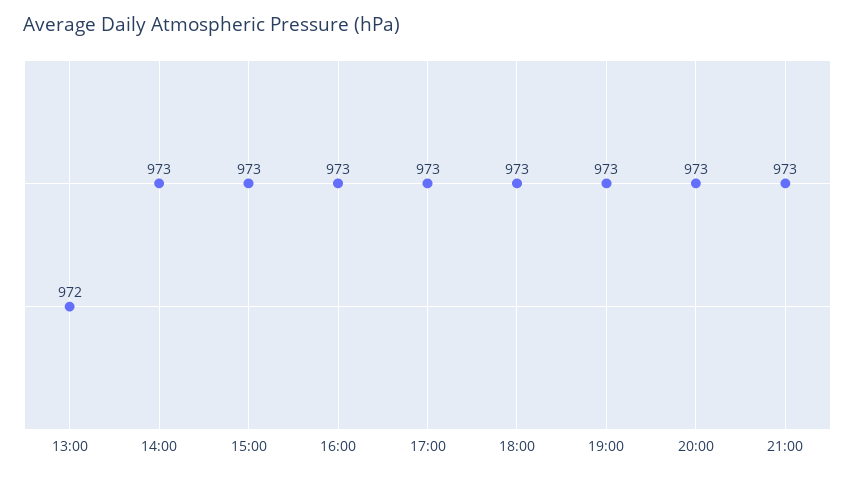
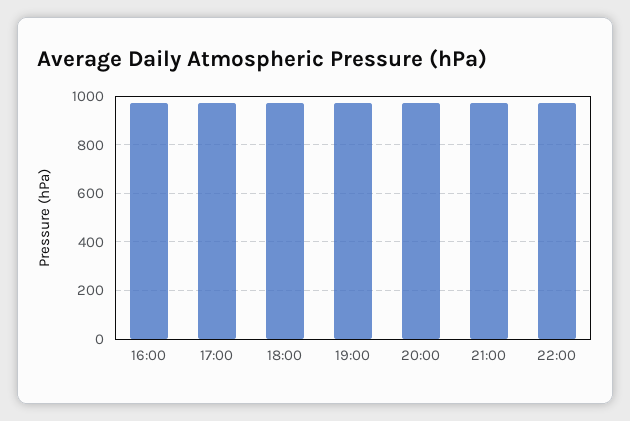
13:00: 972 -> none
14:00: 973 -> none
15:00: 973 -> none
22:00: none -> 975

